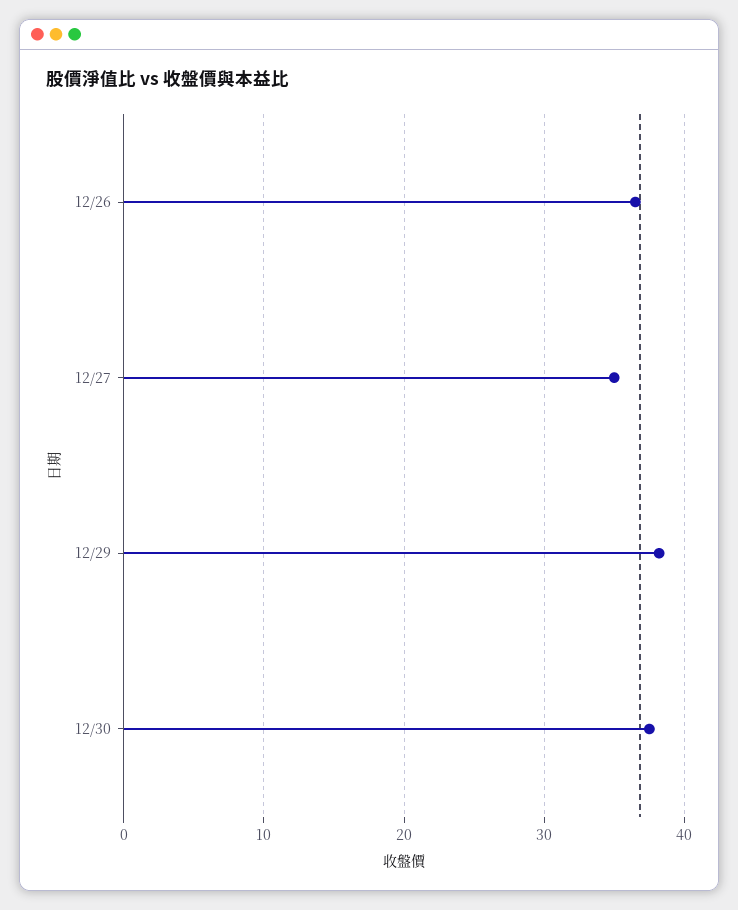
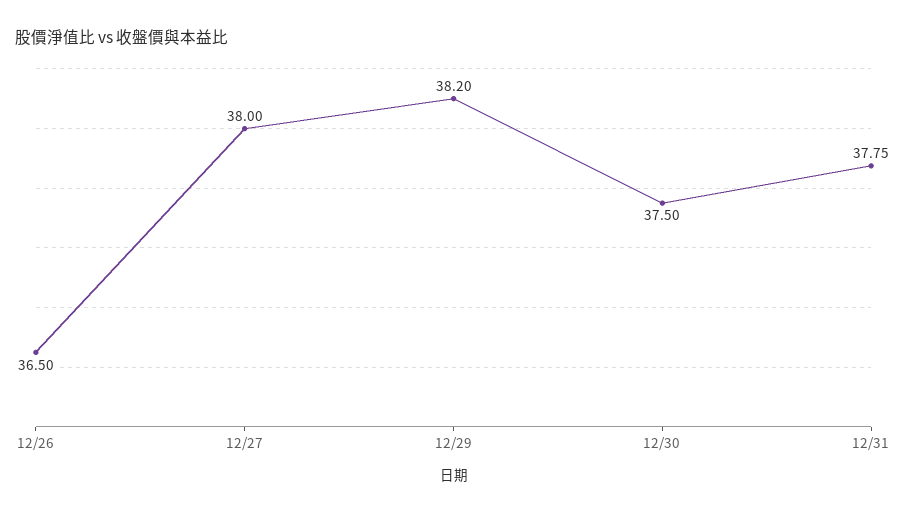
12/27: 35 -> 38
12/31: none -> 37.75

